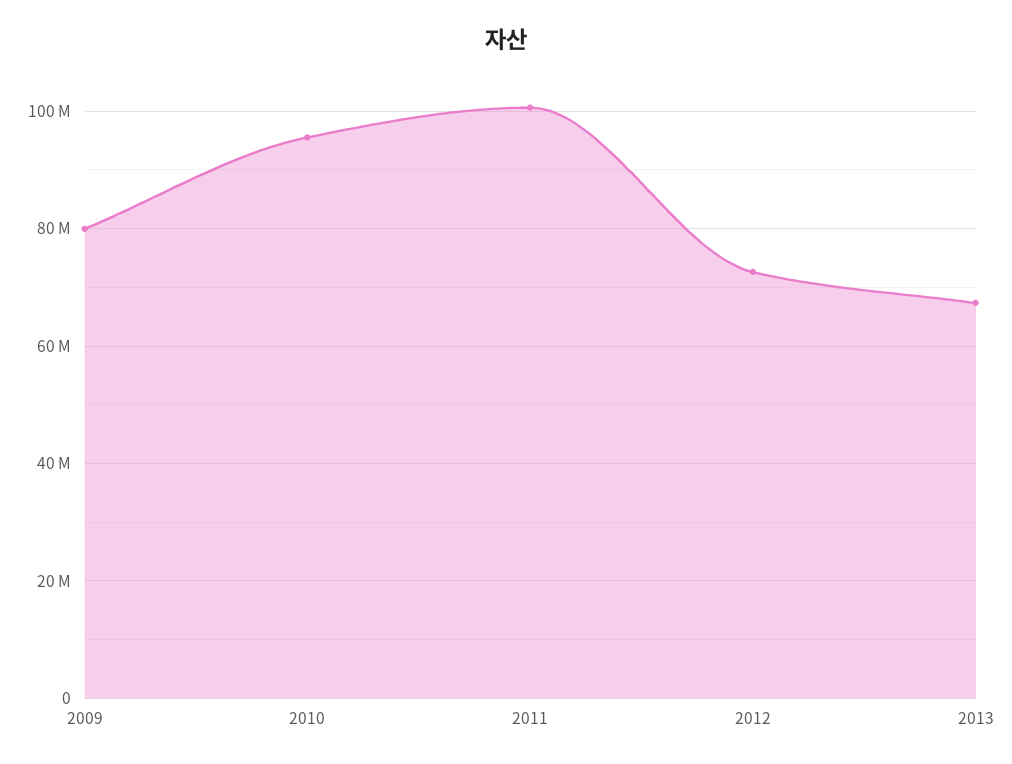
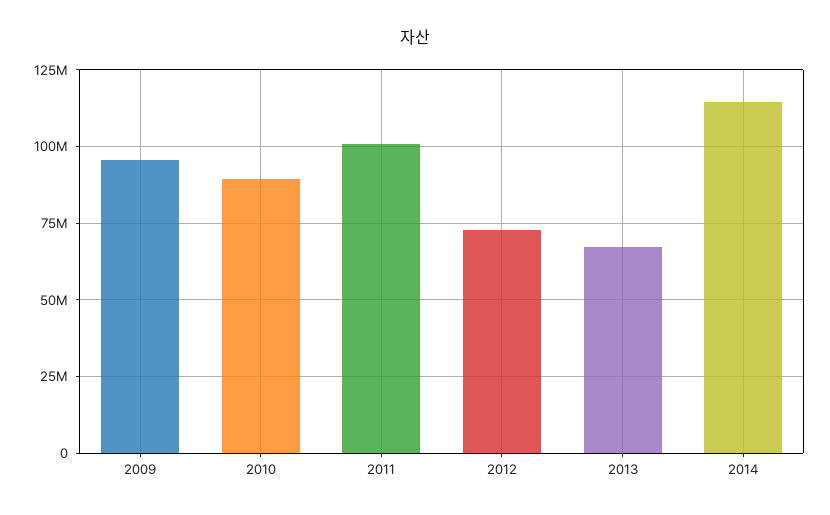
2009: 80000000 -> 95000000
2010: 96000000 -> 90000000
2014: none -> 115000000

